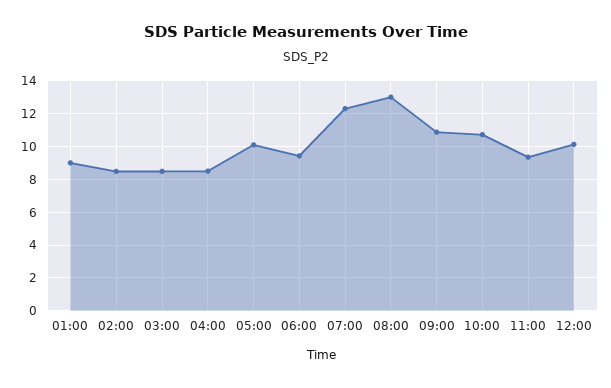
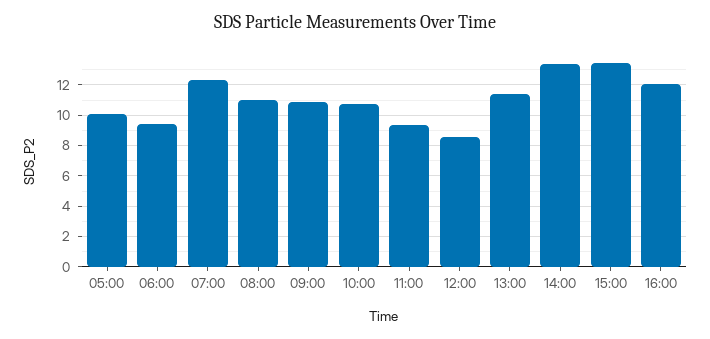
01:00: 9 -> none
02:00: 8.5 -> none
03:00: 8.5 -> none
04:00: 8.5 -> none
08:00: 13 -> 11
12:00: 10 -> 8.5
13:00: none -> 11.5
14:00: none -> 13.5
15:00: none -> 13.5
16:00: none -> 12

